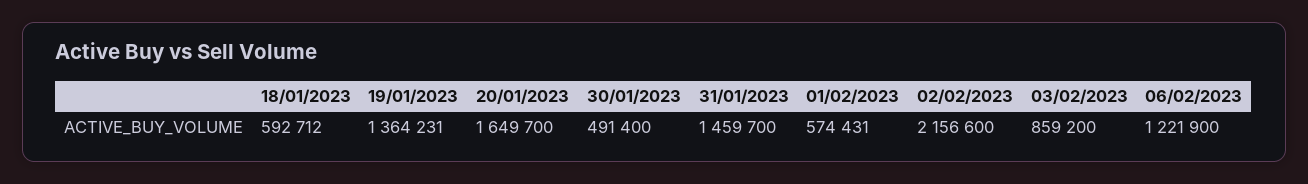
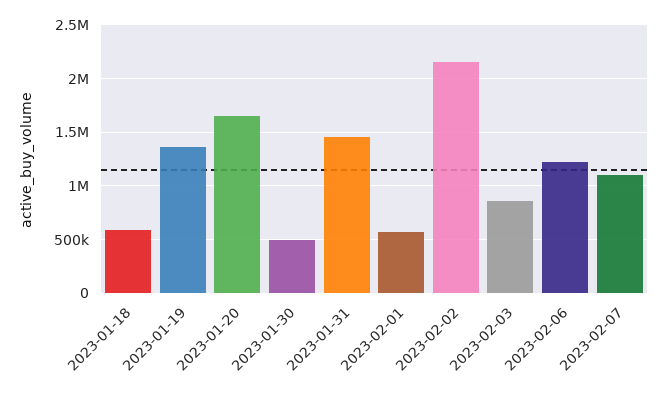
2023-02-07: none -> 1100000

